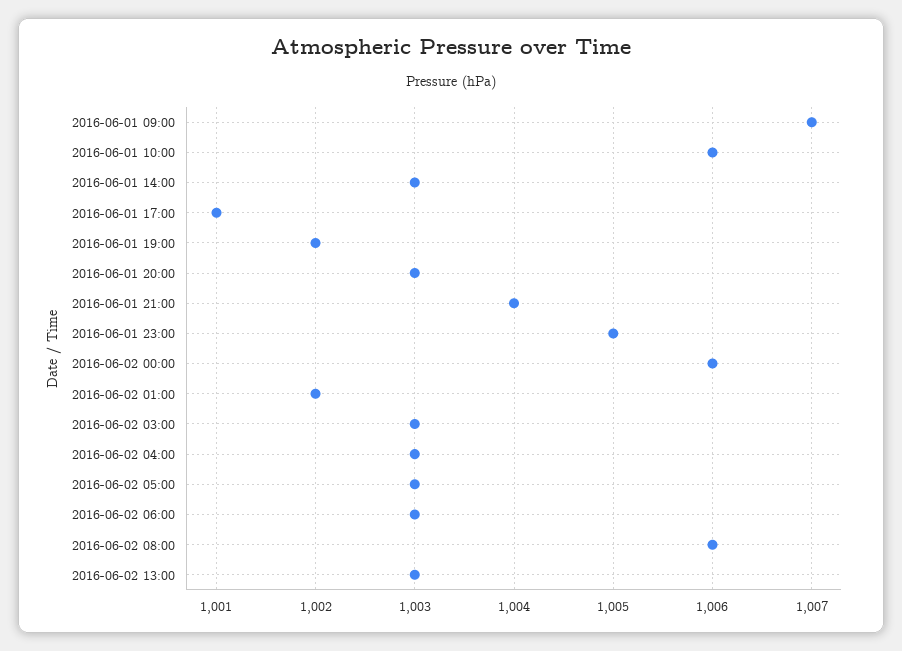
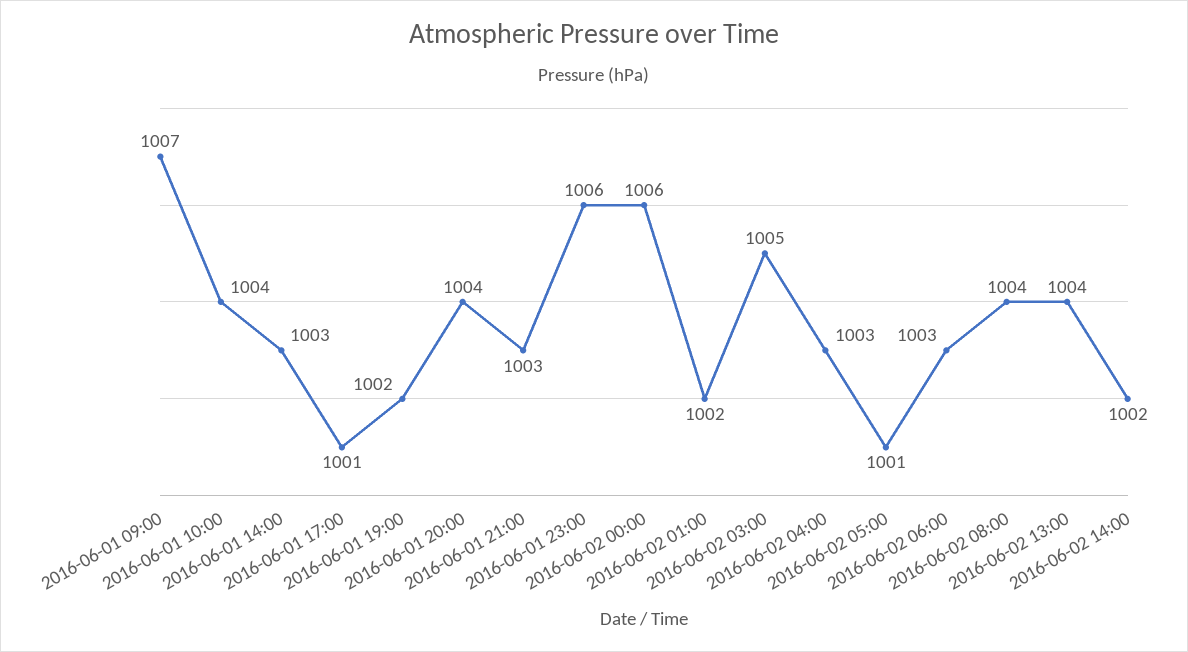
2016-06-01 10:00: 1006 -> 1004
2016-06-01 20:00: 1003 -> 1004
2016-06-01 21:00: 1004 -> 1003
2016-06-01 23:00: 1005 -> 1006
2016-06-02 03:00: 1003 -> 1005
2016-06-02 05:00: 1003 -> 1001
2016-06-02 08:00: 1006 -> 1004
2016-06-02 13:00: 1003 -> 1004
2016-06-02 14:00: none -> 1002

